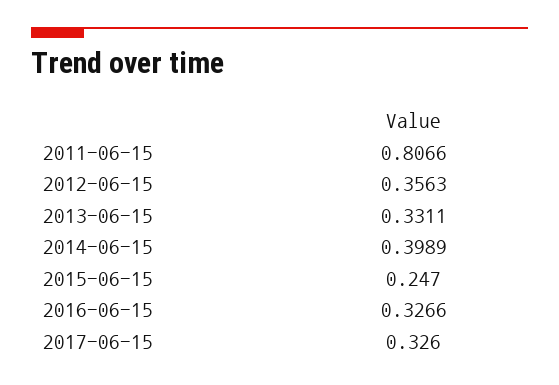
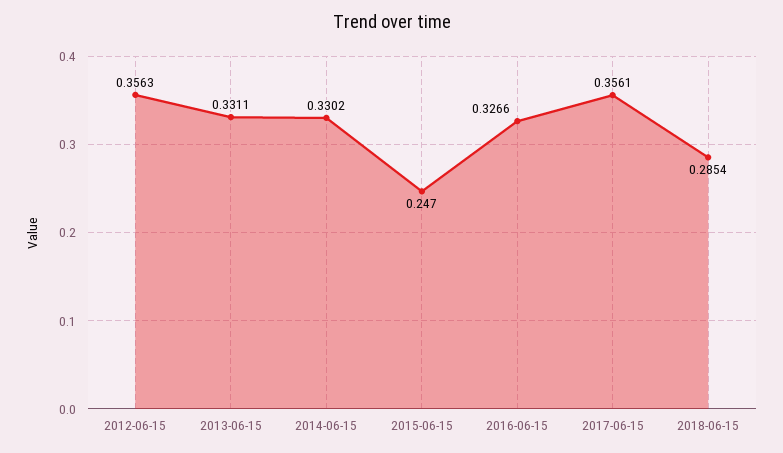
2011-06-15: 0.8066 -> none
2014-06-15: 0.3989 -> 0.3302
2017-06-15: 0.326 -> 0.3561
2018-06-15: none -> 0.2854

